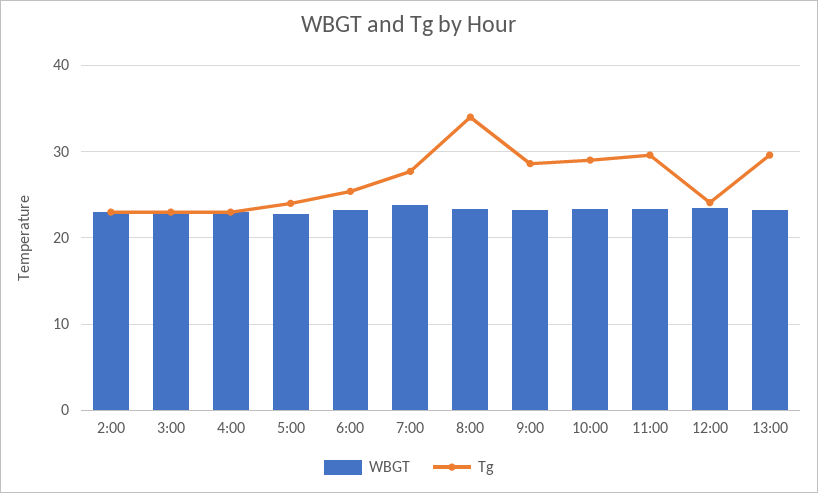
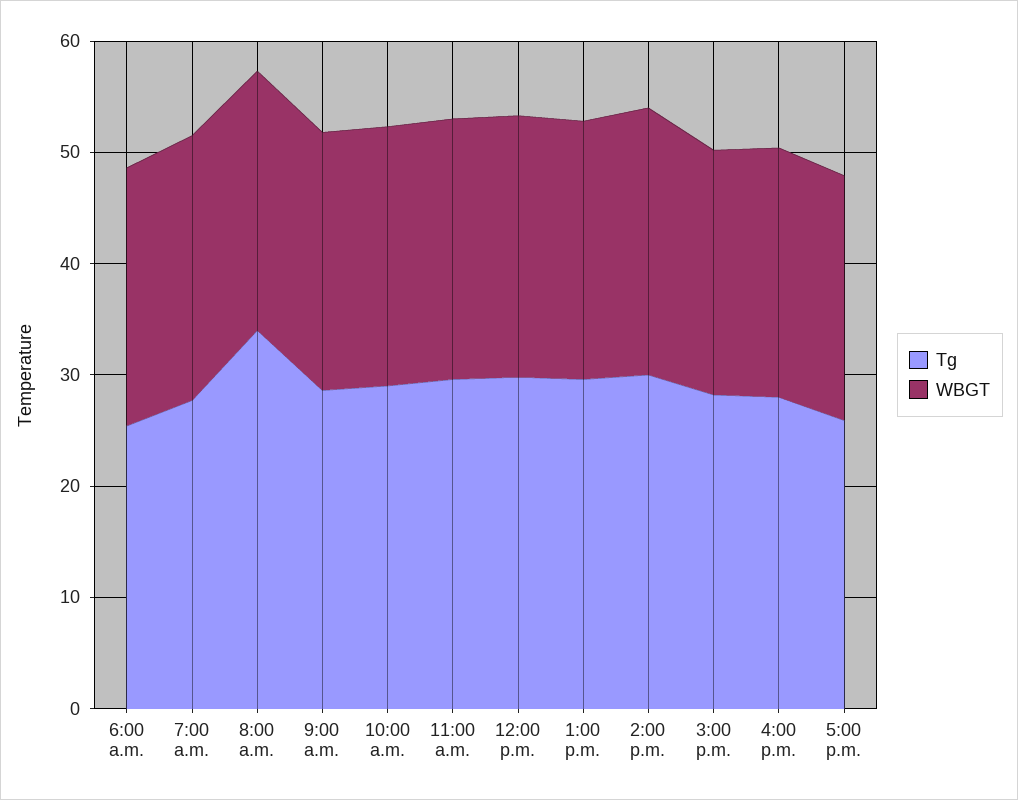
WBGT, 2:00: 23 -> none
Tg, 2:00: 23 -> none
WBGT, 3:00: 23 -> none
Tg, 3:00: 23 -> none
WBGT, 4:00: 23 -> none
Tg, 4:00: 23 -> none
WBGT, 5:00: 23 -> none
Tg, 5:00: 24 -> none
Tg, 12:00: 24 -> 30
Tg, 2:00 p.m.: none -> 30
WBGT, 2:00 p.m.: none -> 24
Tg, 3:00 p.m.: none -> 28
WBGT, 3:00 p.m.: none -> 22
Tg, 4:00 p.m.: none -> 28
WBGT, 4:00 p.m.: none -> 22
Tg, 5:00 p.m.: none -> 26
WBGT, 5:00 p.m.: none -> 22

